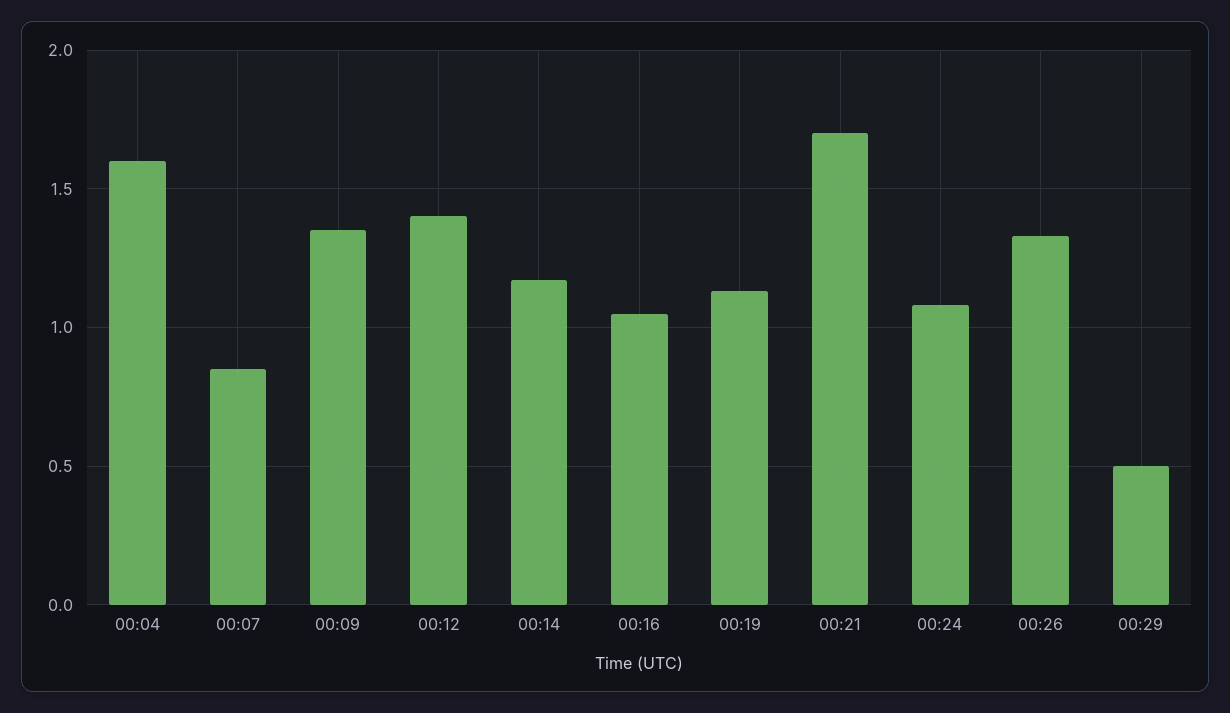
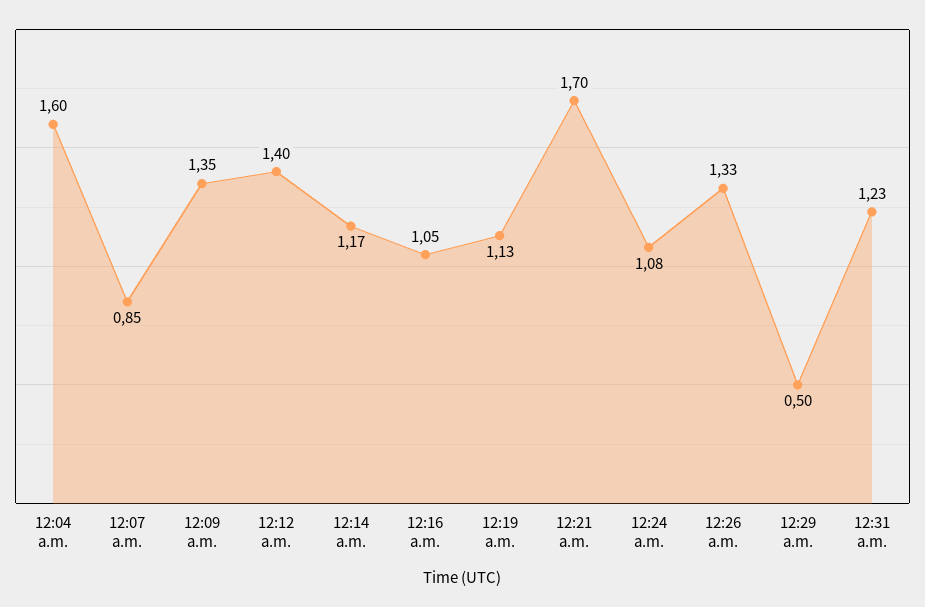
12:31 a.m.: none -> 1.23

